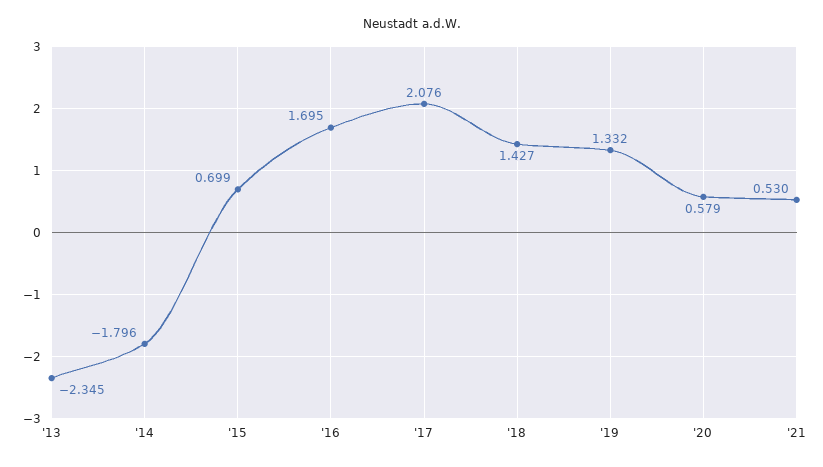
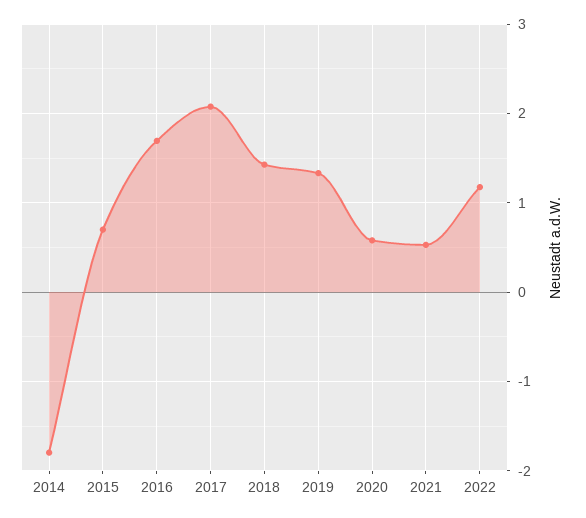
'13: -2.345 -> none
2022: none -> 1.2

